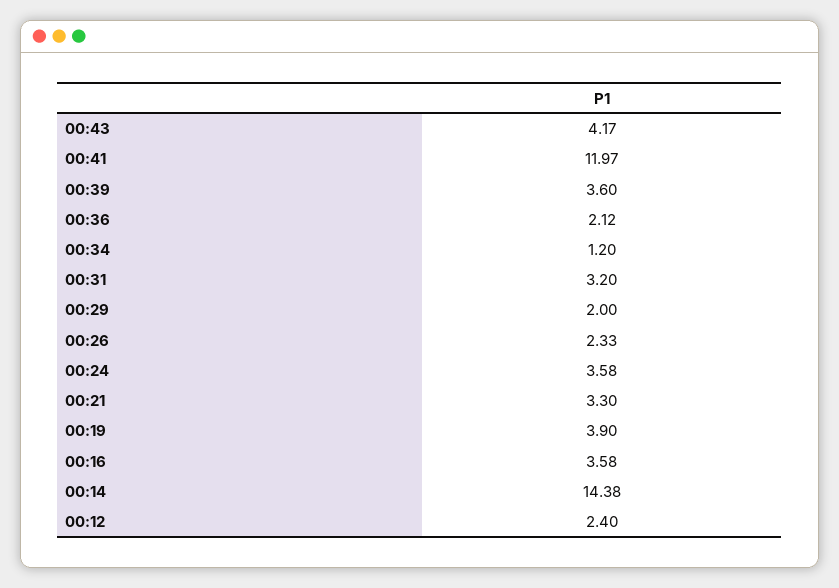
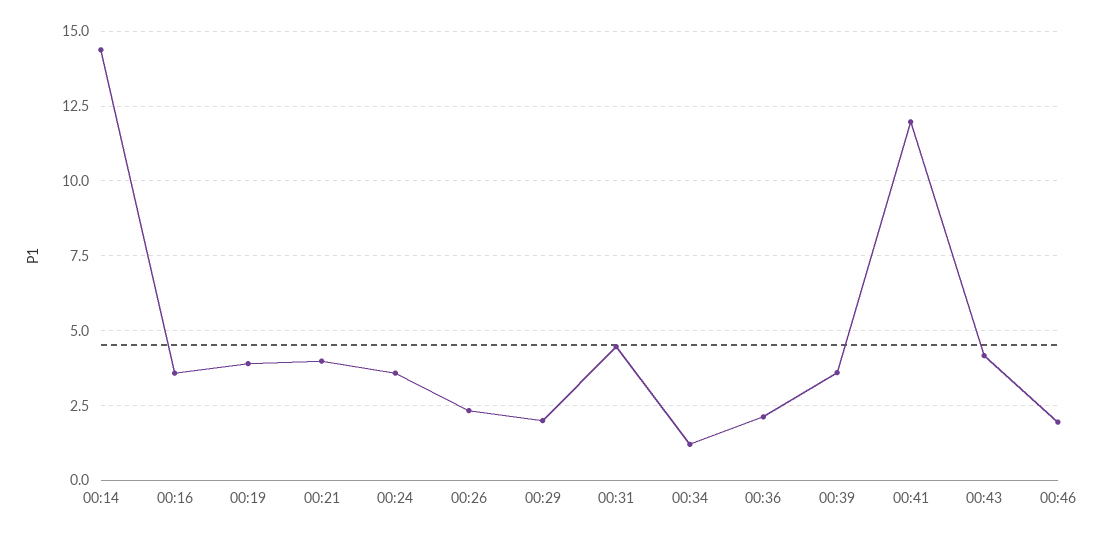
00:31: 3.2 -> 4.5
00:21: 3.3 -> 4
00:12: 2.4 -> none
00:46: none -> 2

